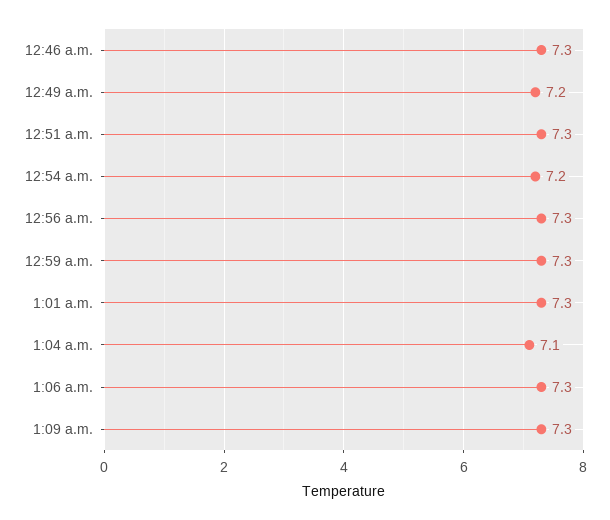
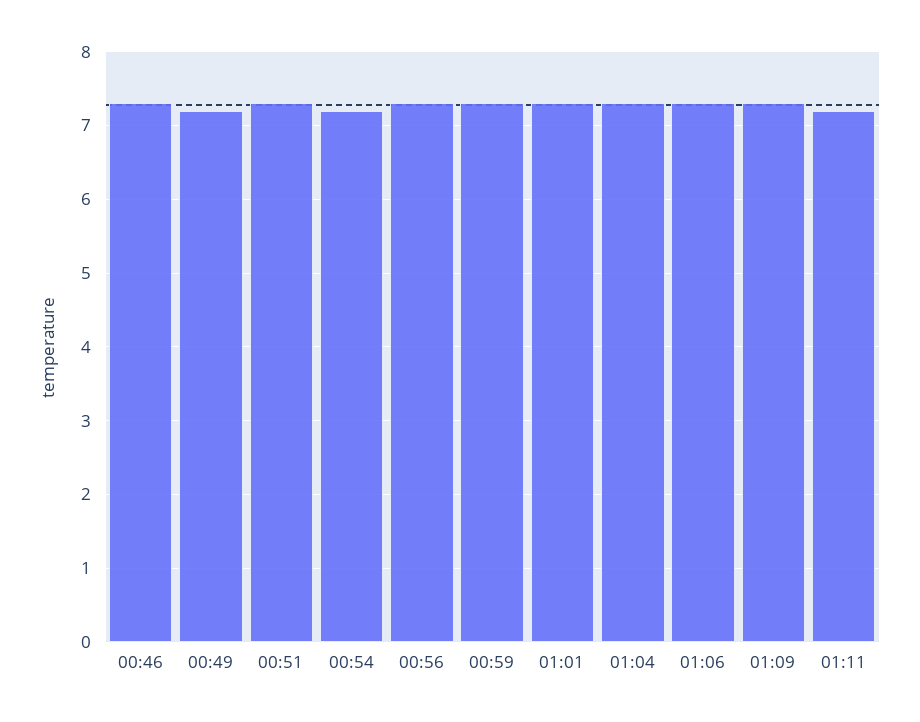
1:04 a.m.: 7.1 -> 7.3
01:11: none -> 7.2

